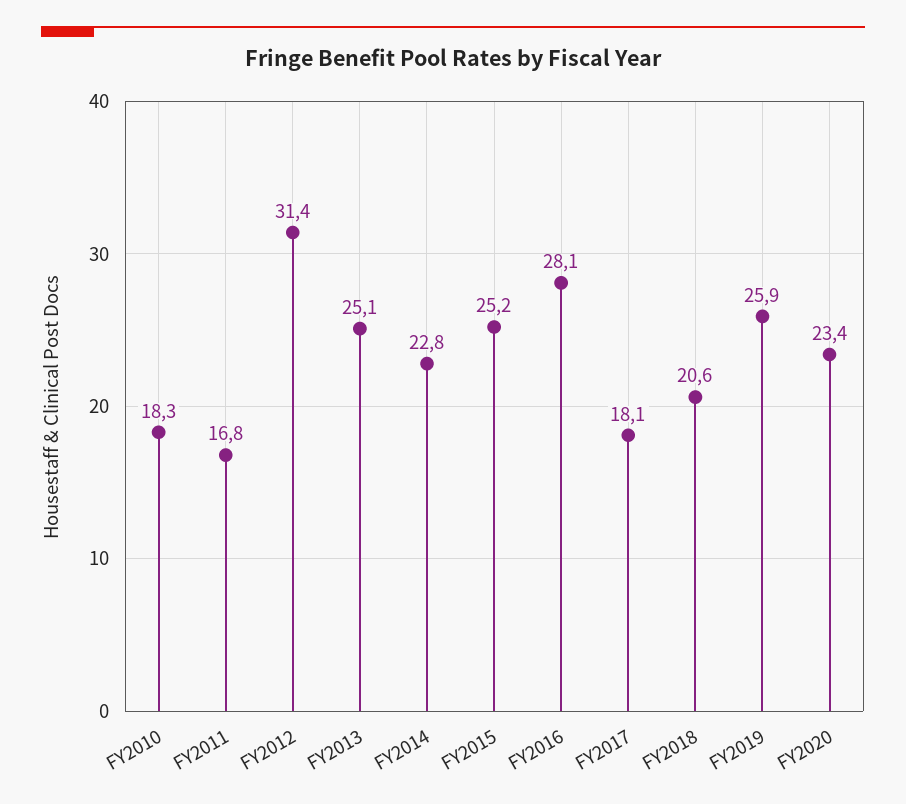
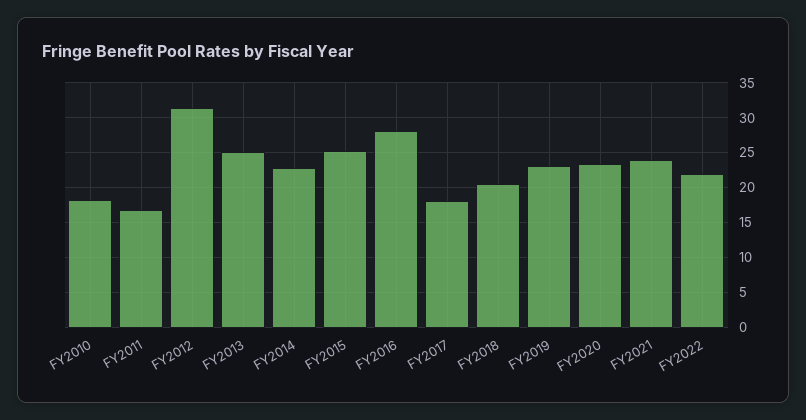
FY2019: 25.9 -> 23
FY2021: none -> 24
FY2022: none -> 22

